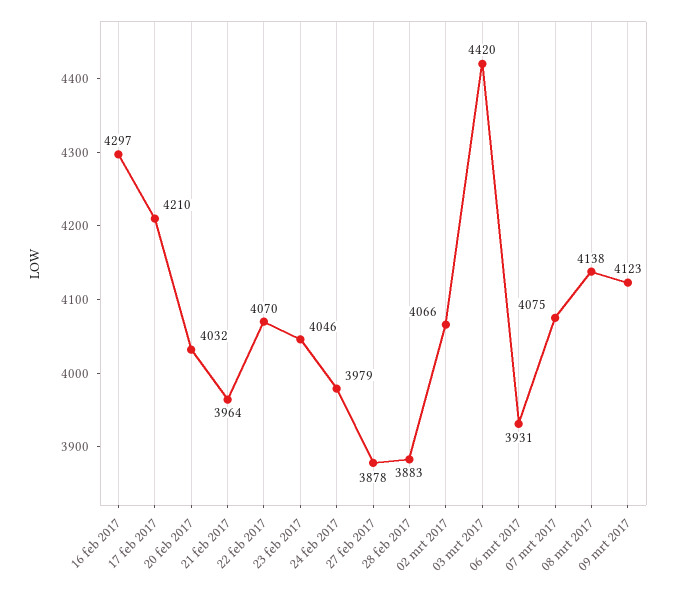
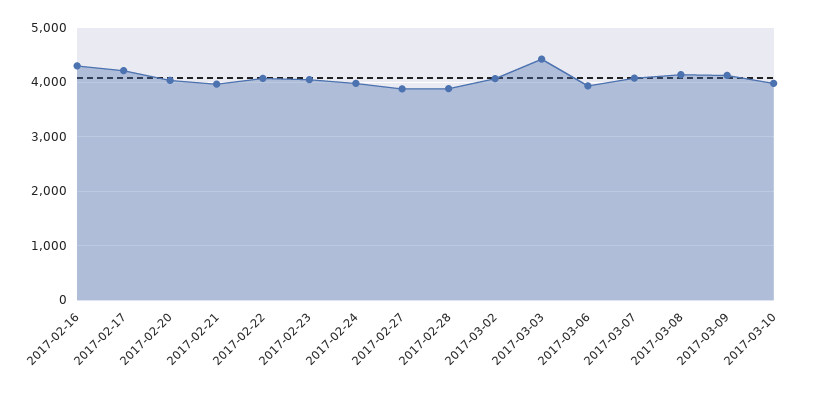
2017-03-10: none -> 4000

